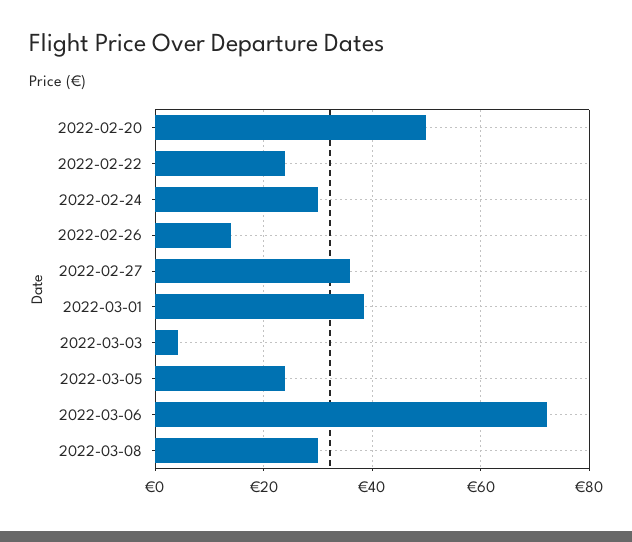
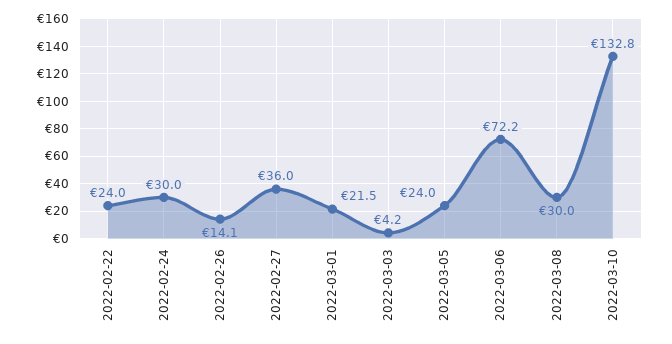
2022-02-20: 50 -> none
2022-03-01: 38 -> 21.5
2022-03-10: none -> 132.8

